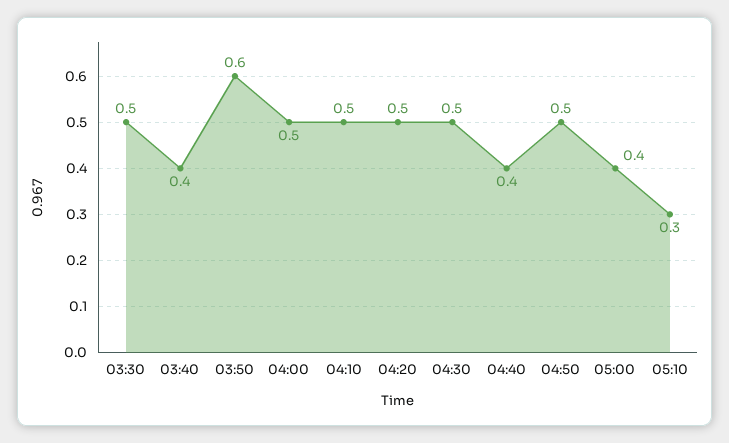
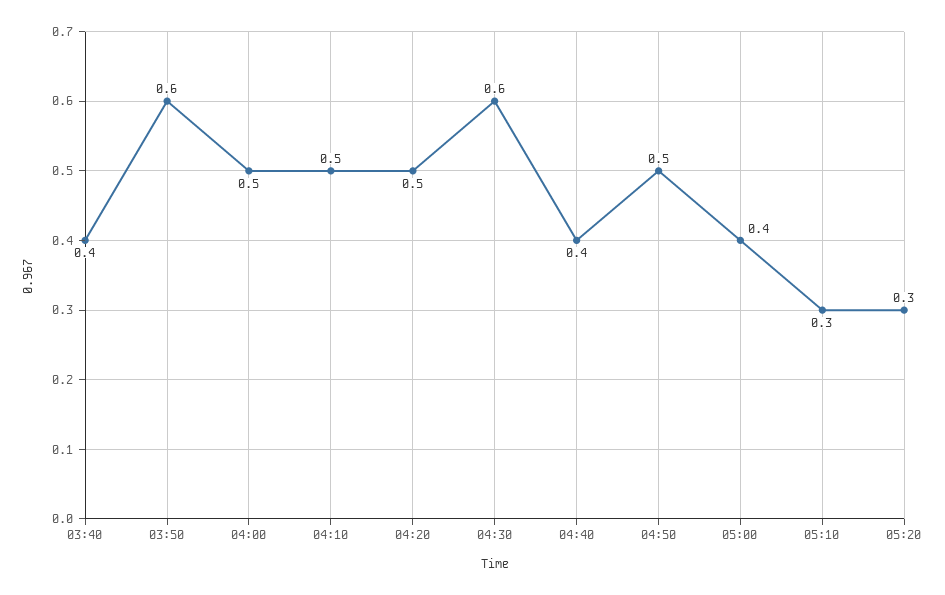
03:30: 0.5 -> none
04:30: 0.5 -> 0.6
05:20: none -> 0.3

